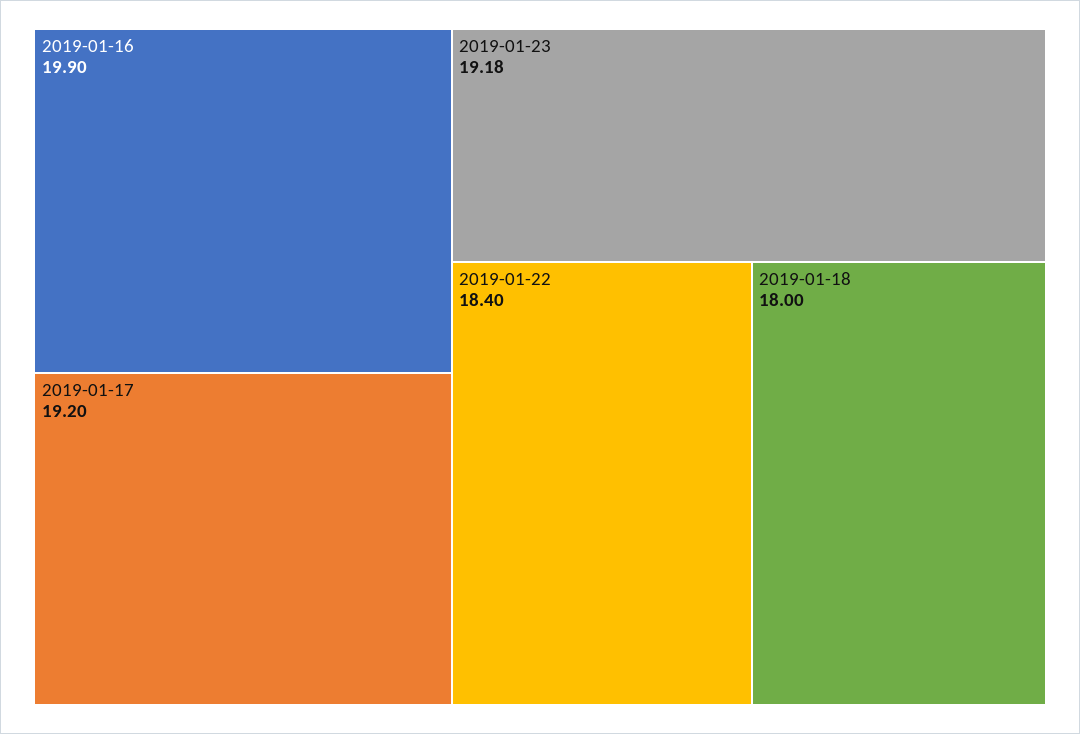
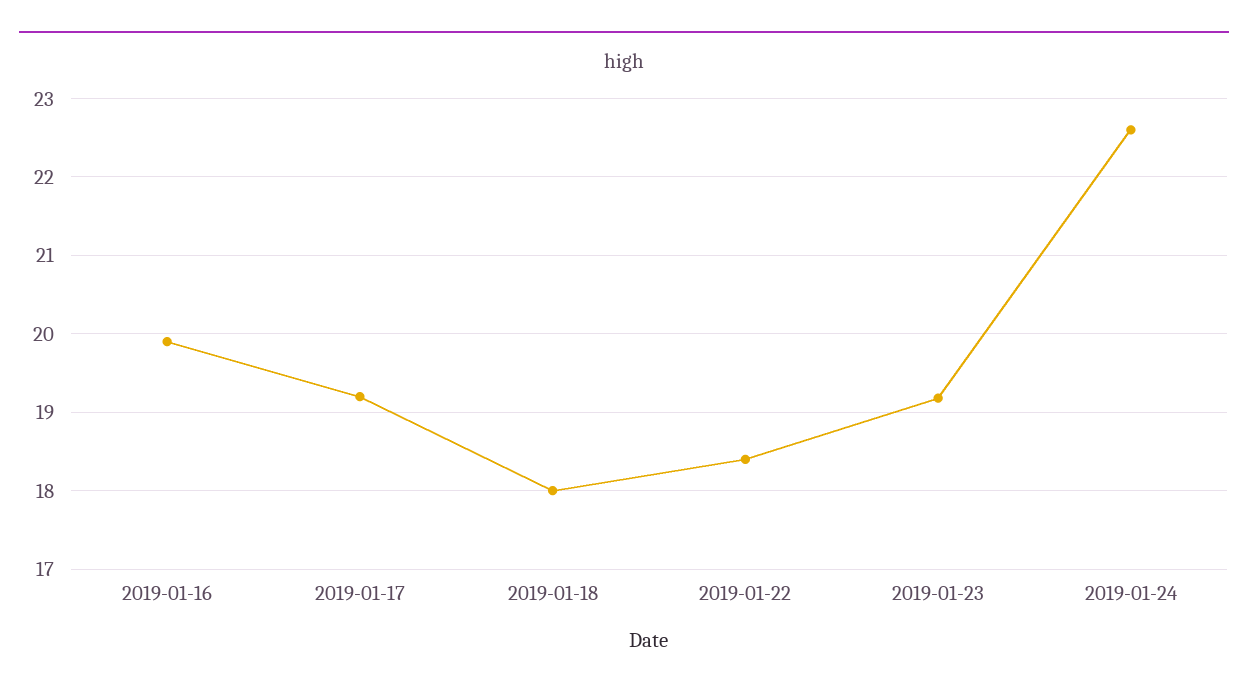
2019-01-24: none -> 22.6

